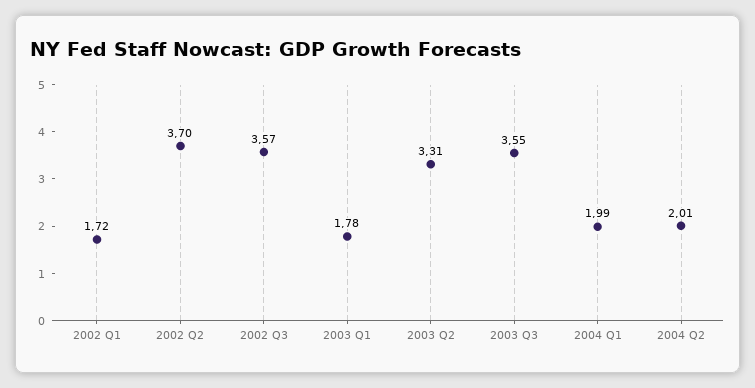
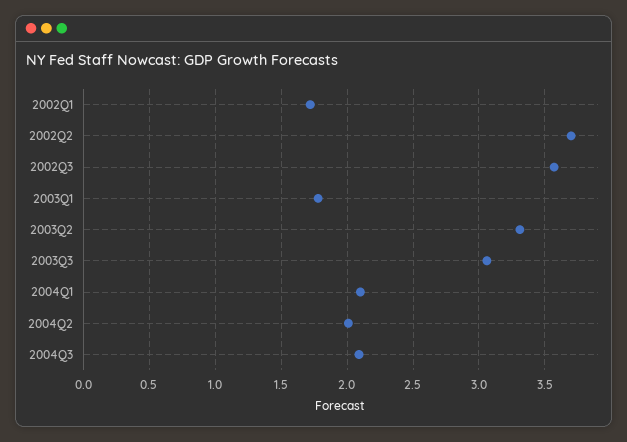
2003 Q3: 3.55 -> 3.05
2004 Q1: 1.99 -> 2.1
2004Q3: none -> 2.1

